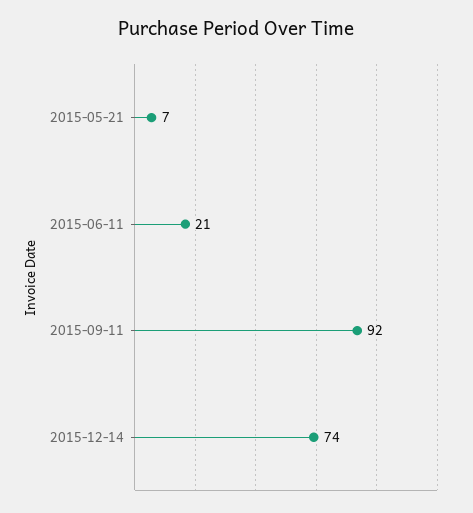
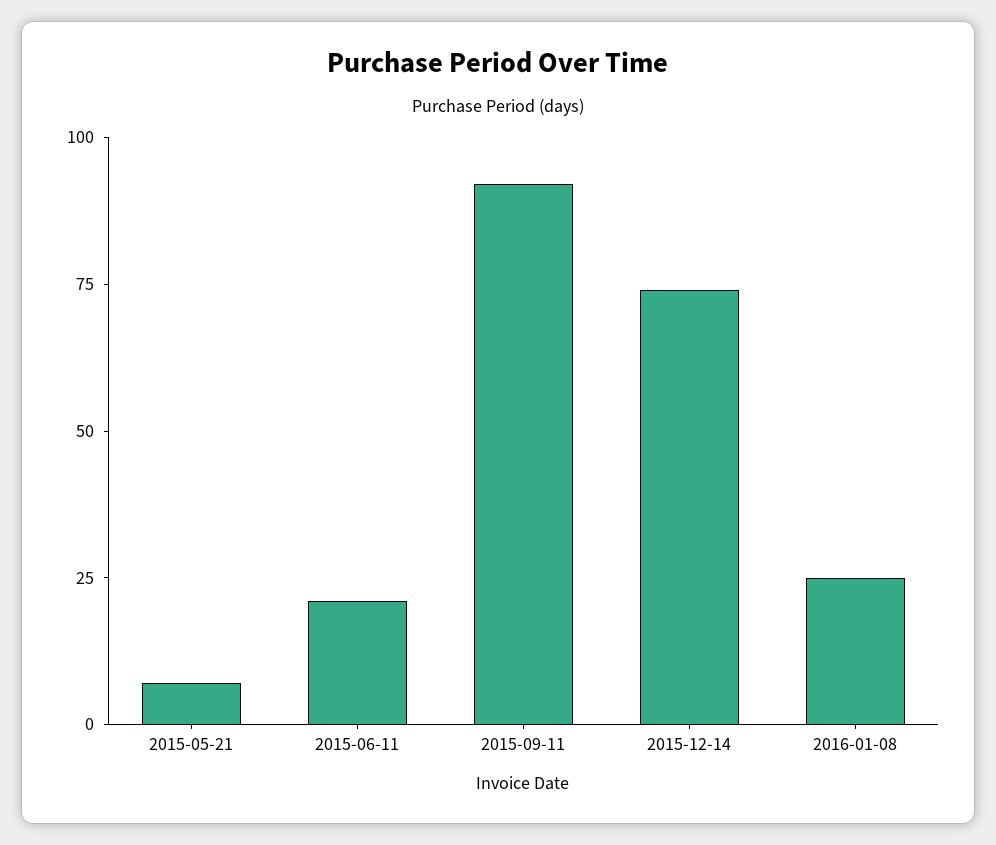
2016-01-08: none -> 25

